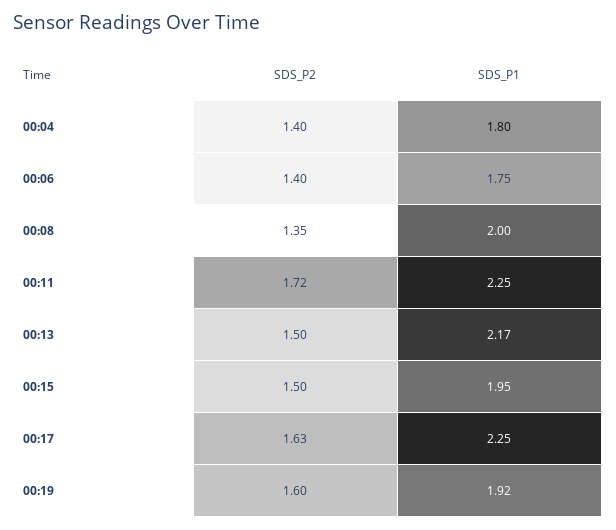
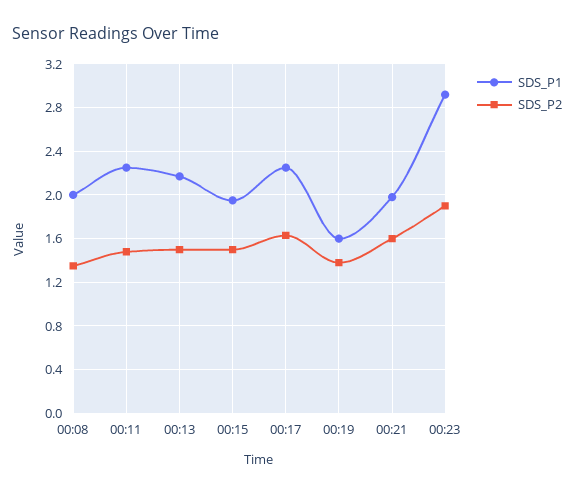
SDS_P2, 00:04: 1.4 -> none
SDS_P1, 00:04: 1.8 -> none
SDS_P2, 00:06: 1.4 -> none
SDS_P1, 00:06: 1.75 -> none
SDS_P2, 00:11: 1.72 -> 1.5
SDS_P2, 00:19: 1.6 -> 1.4
SDS_P1, 00:19: 1.92 -> 1.6
SDS_P1, 00:21: none -> 2
SDS_P2, 00:21: none -> 1.6
SDS_P1, 00:23: none -> 2.9
SDS_P2, 00:23: none -> 1.9

